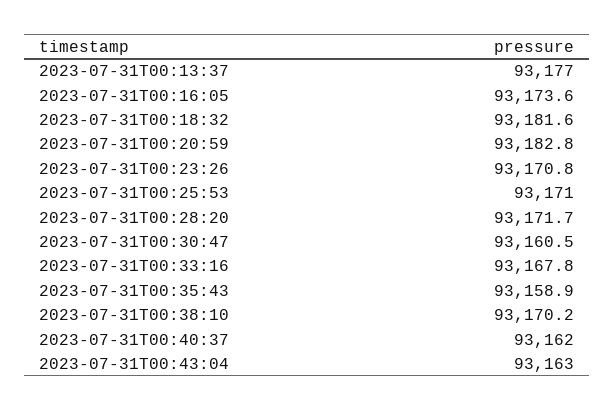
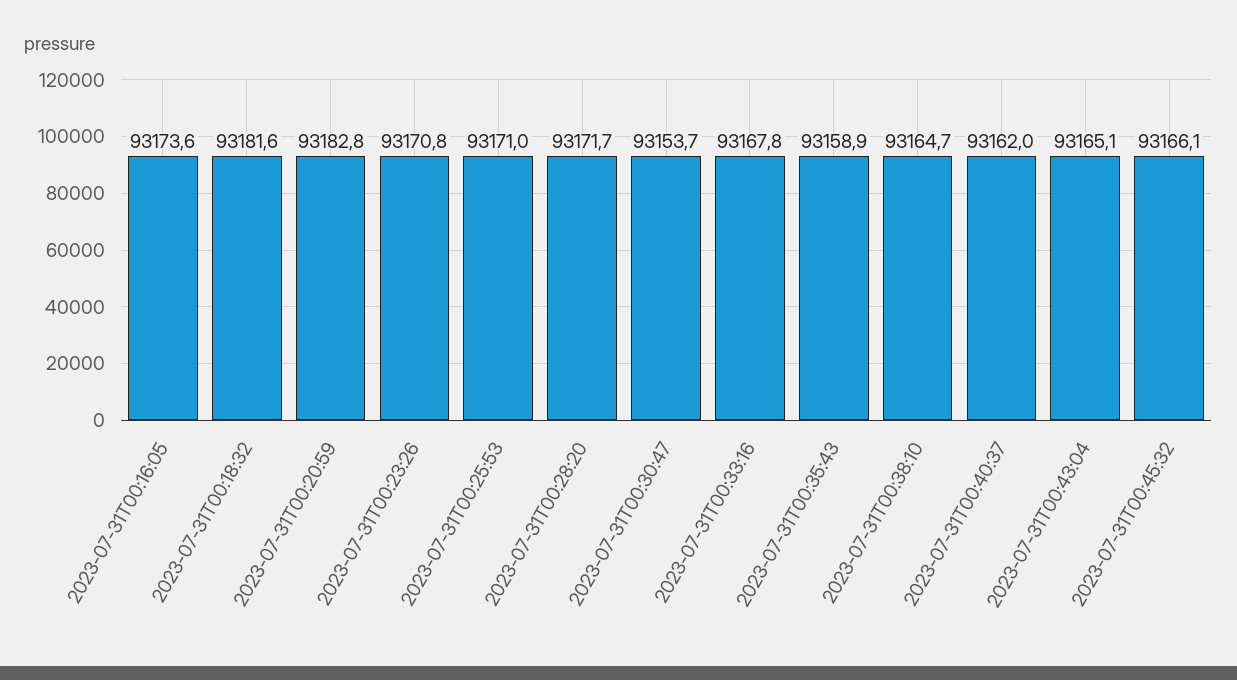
2023-07-31T00:13:37: 93177 -> none
2023-07-31T00:30:47: 93160.5 -> 93153.7
2023-07-31T00:38:10: 93170.2 -> 93164.7
2023-07-31T00:43:04: 93163 -> 93165.1
2023-07-31T00:45:32: none -> 93166.1

